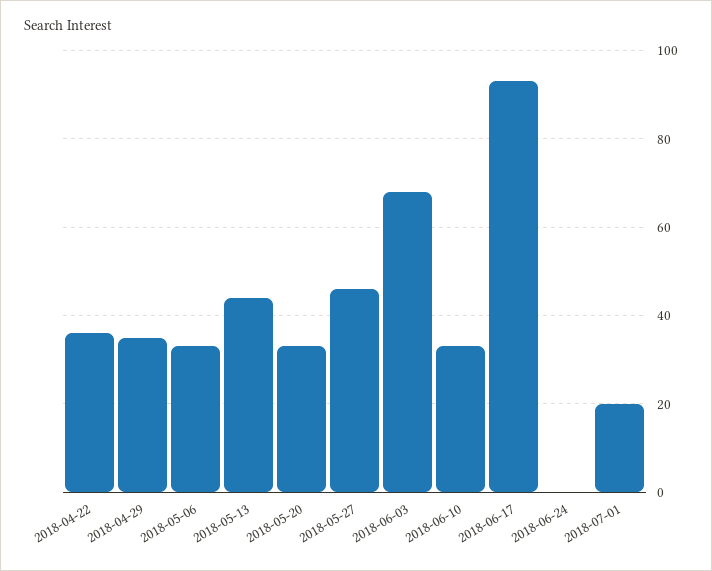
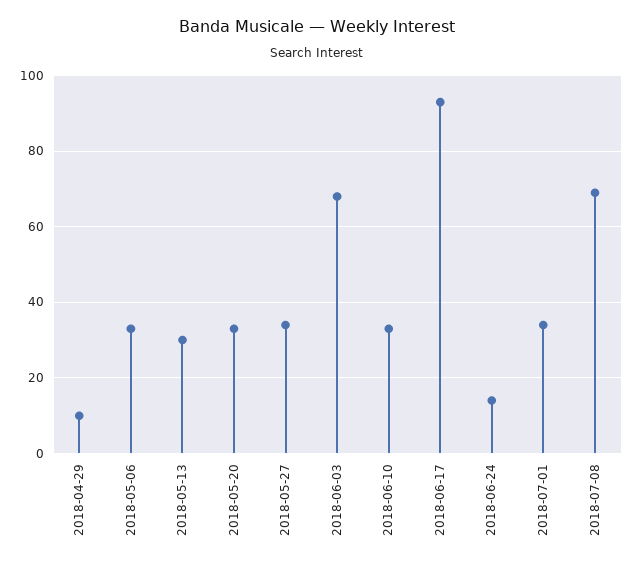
2018-04-22: 35 -> none
2018-04-29: 35 -> 10
2018-05-13: 45 -> 30
2018-05-27: 45 -> 35
2018-06-24: 0 -> 15
2018-07-01: 20 -> 35
2018-07-08: none -> 70

